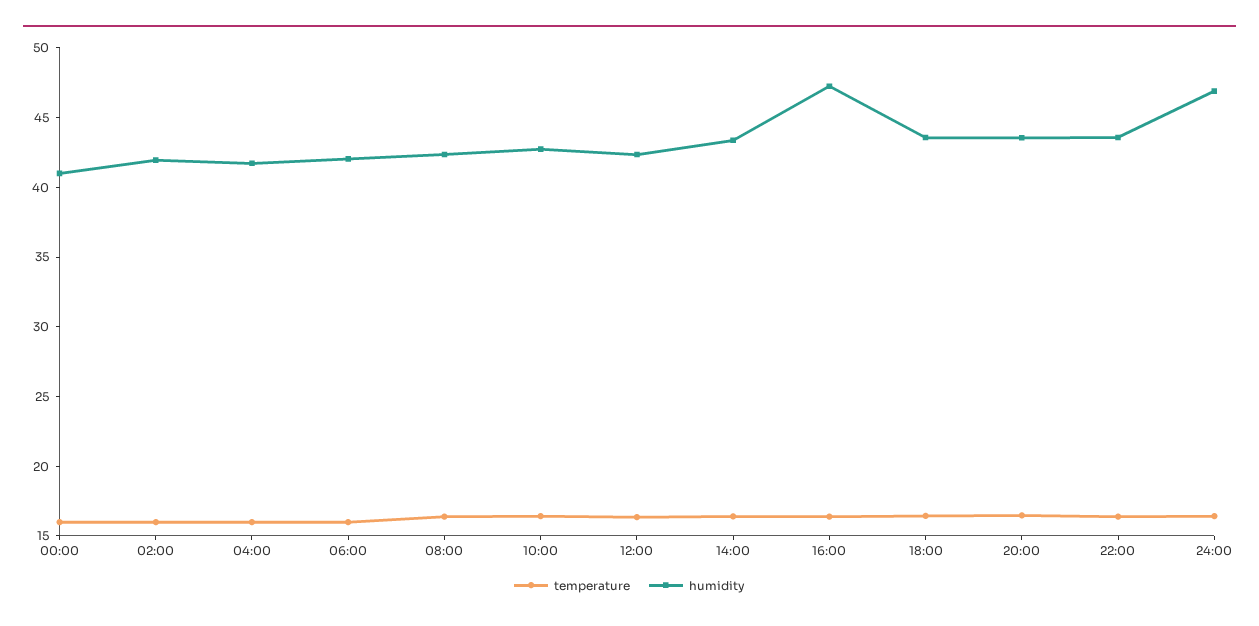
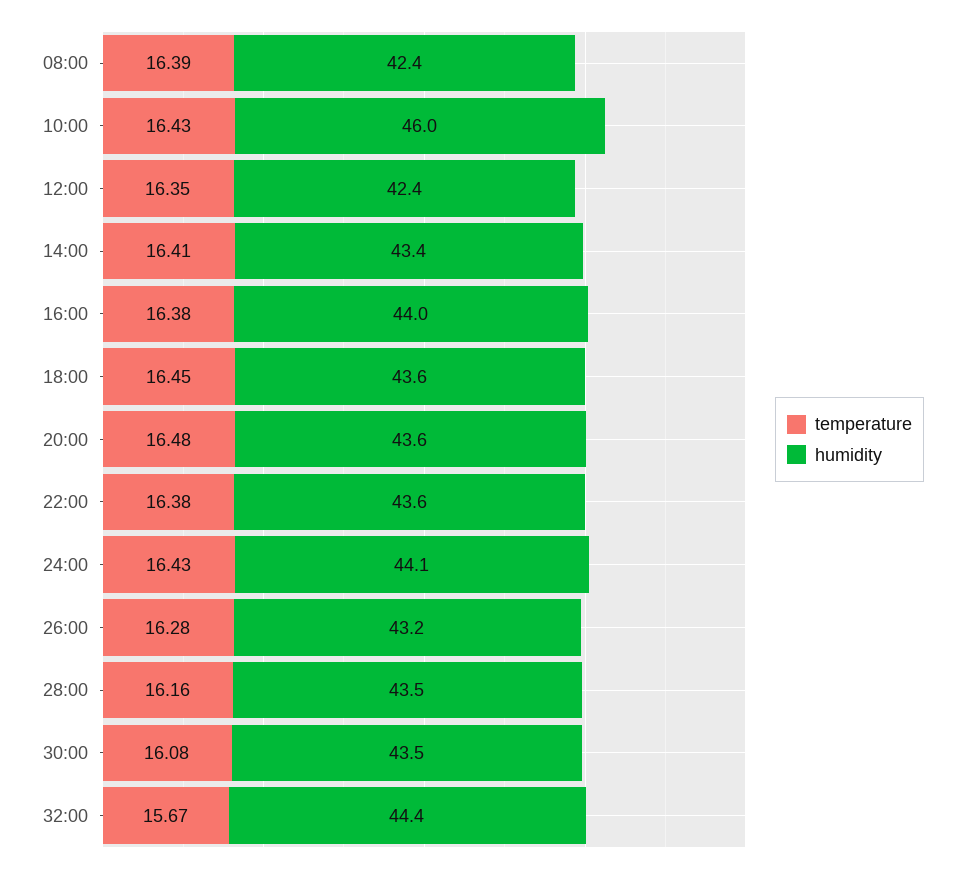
temperature, 00:00: 16 -> none
humidity, 00:00: 41 -> none
temperature, 02:00: 16 -> none
humidity, 02:00: 42 -> none
temperature, 04:00: 16 -> none
humidity, 04:00: 42 -> none
temperature, 06:00: 16 -> none
humidity, 06:00: 42 -> none
humidity, 10:00: 43 -> 46
humidity, 16:00: 47 -> 44
humidity, 24:00: 47 -> 44.1
temperature, 26:00: none -> 16.28
humidity, 26:00: none -> 43.2
temperature, 28:00: none -> 16.16
humidity, 28:00: none -> 43.5
temperature, 30:00: none -> 16.08
humidity, 30:00: none -> 43.5
temperature, 32:00: none -> 15.67
humidity, 32:00: none -> 44.4

